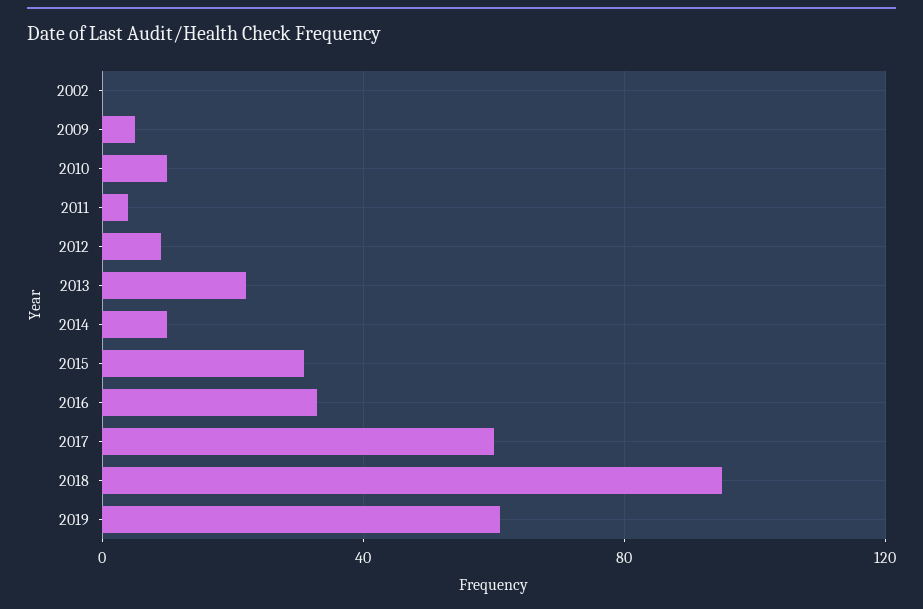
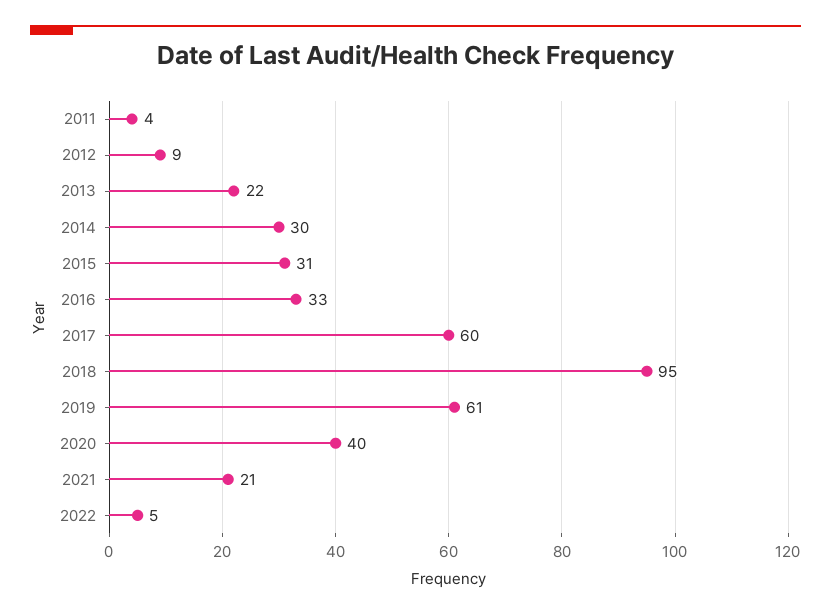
2002: 0 -> none
2009: 5 -> none
2010: 10 -> none
2014: 10 -> 30
2020: none -> 40
2021: none -> 21
2022: none -> 5

